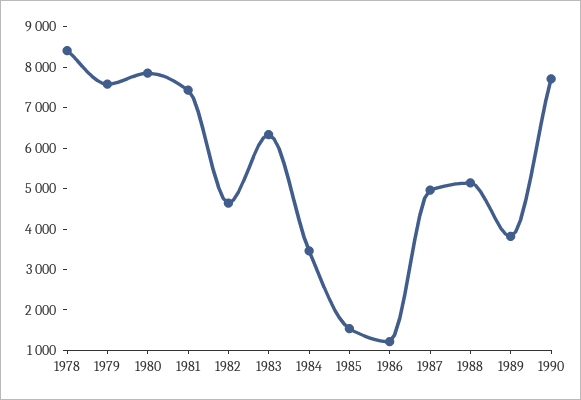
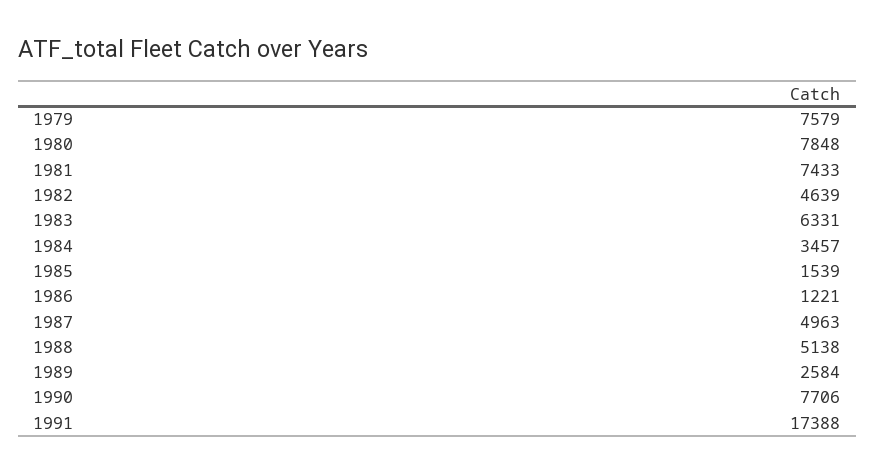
1978: 8400 -> none
1989: 3800 -> 2584
1991: none -> 17388

